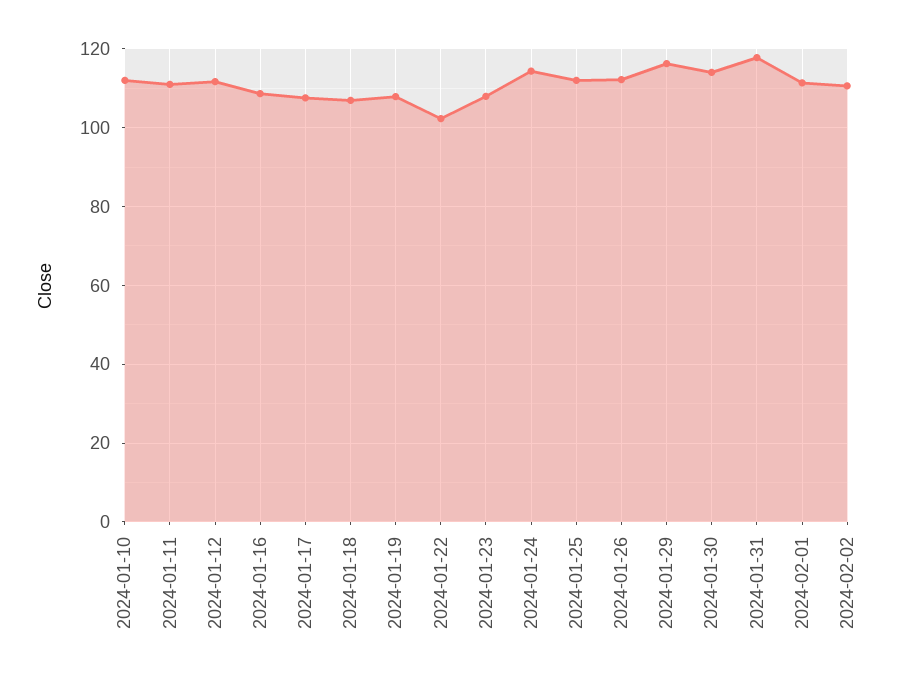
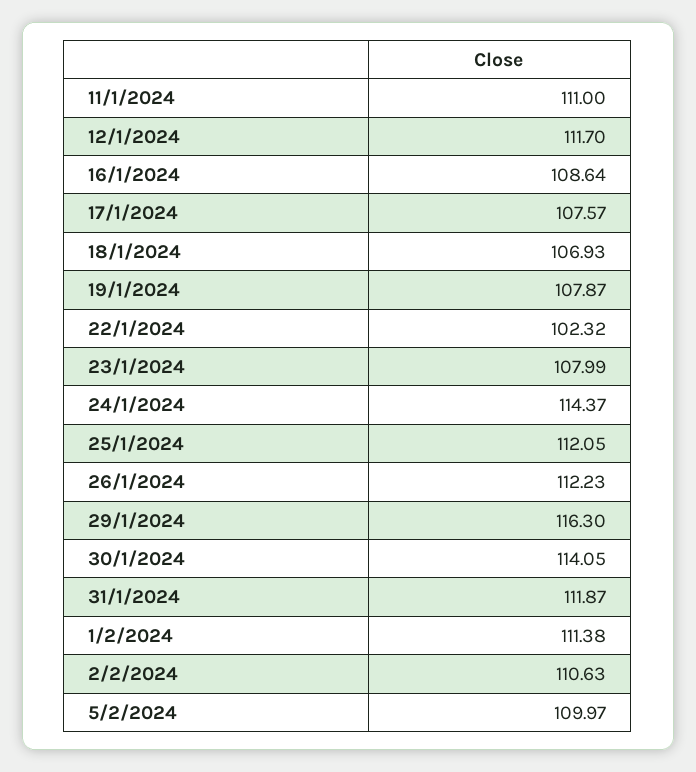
2024-01-10: 112 -> none
2024-01-31: 118 -> 111.87
5/2/2024: none -> 109.97

